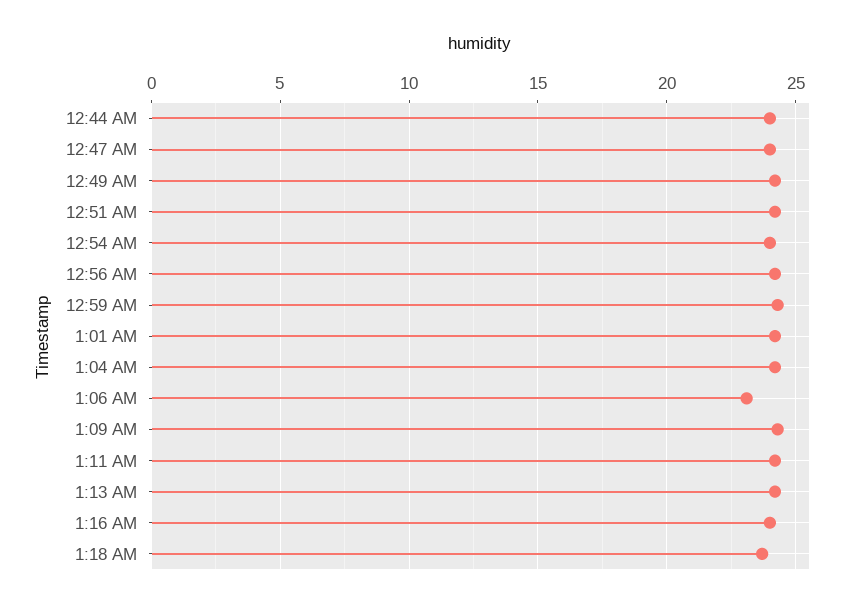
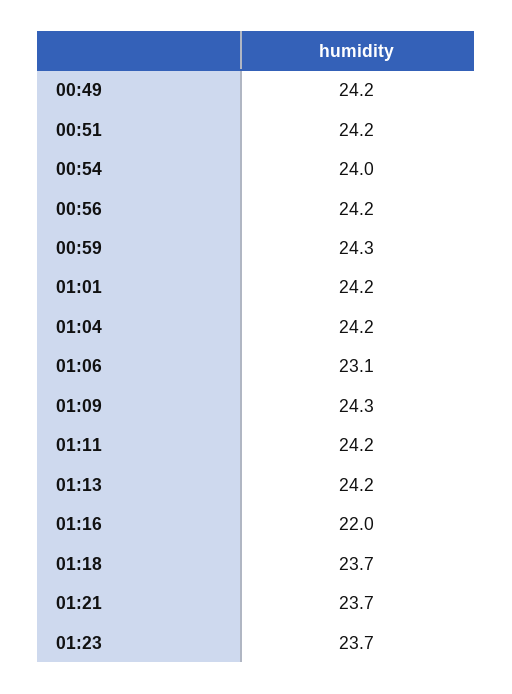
12:44 AM: 24 -> none
12:47 AM: 24 -> none
1:16 AM: 24 -> 22
01:21: none -> 23.7
01:23: none -> 23.7

